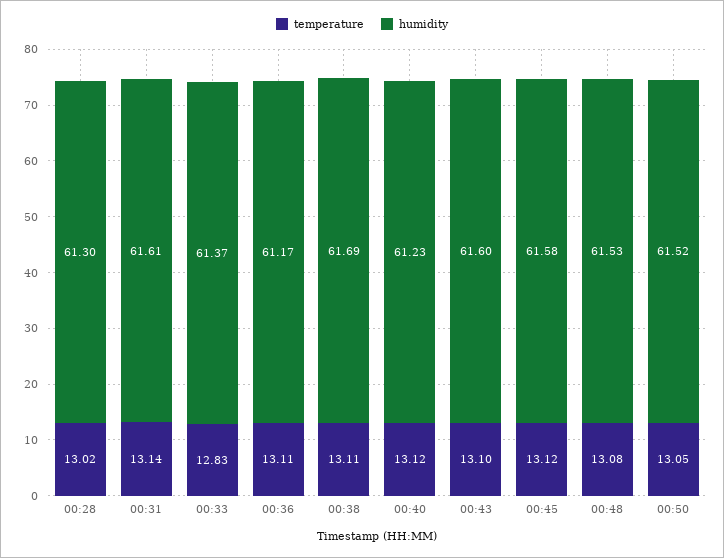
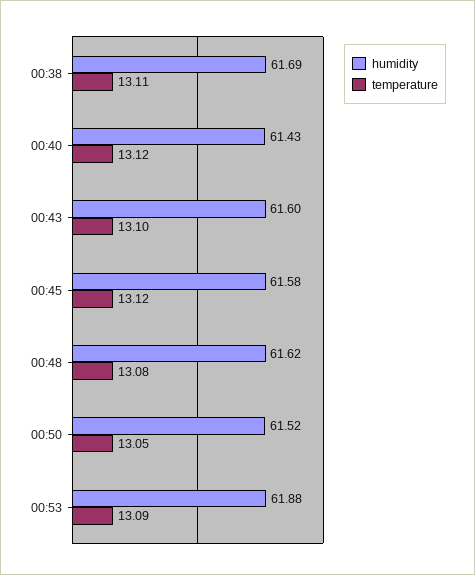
temperature, 00:28: 13.02 -> none
humidity, 00:28: 61.3 -> none
temperature, 00:31: 13.14 -> none
humidity, 00:31: 61.61 -> none
temperature, 00:33: 12.83 -> none
humidity, 00:33: 61.37 -> none
temperature, 00:36: 13.11 -> none
humidity, 00:36: 61.17 -> none
humidity, 00:40: 61.23 -> 61.43
humidity, 00:48: 61.53 -> 61.62
humidity, 00:53: none -> 61.88
temperature, 00:53: none -> 13.09

